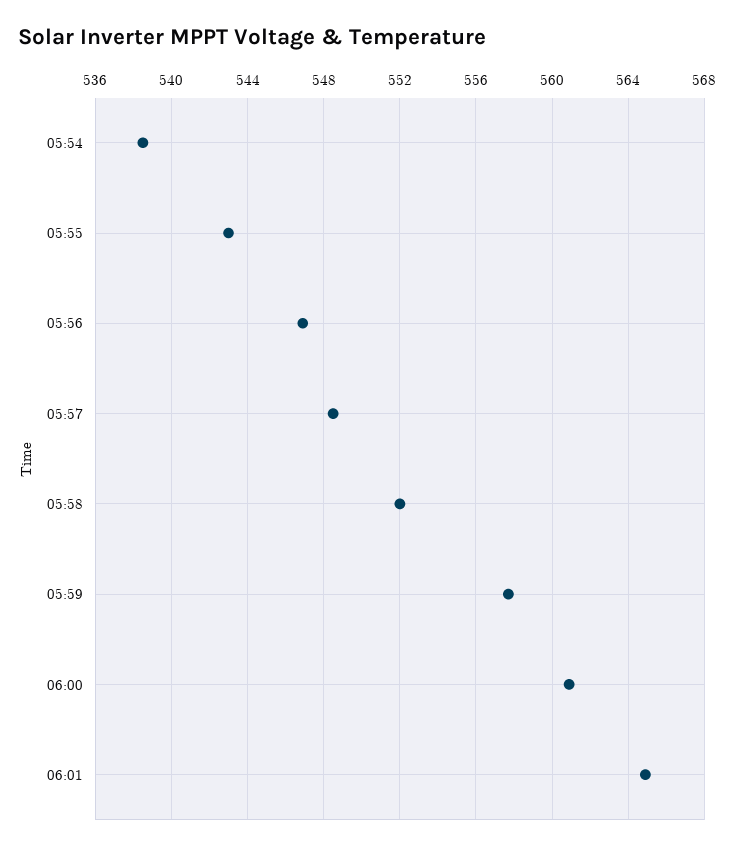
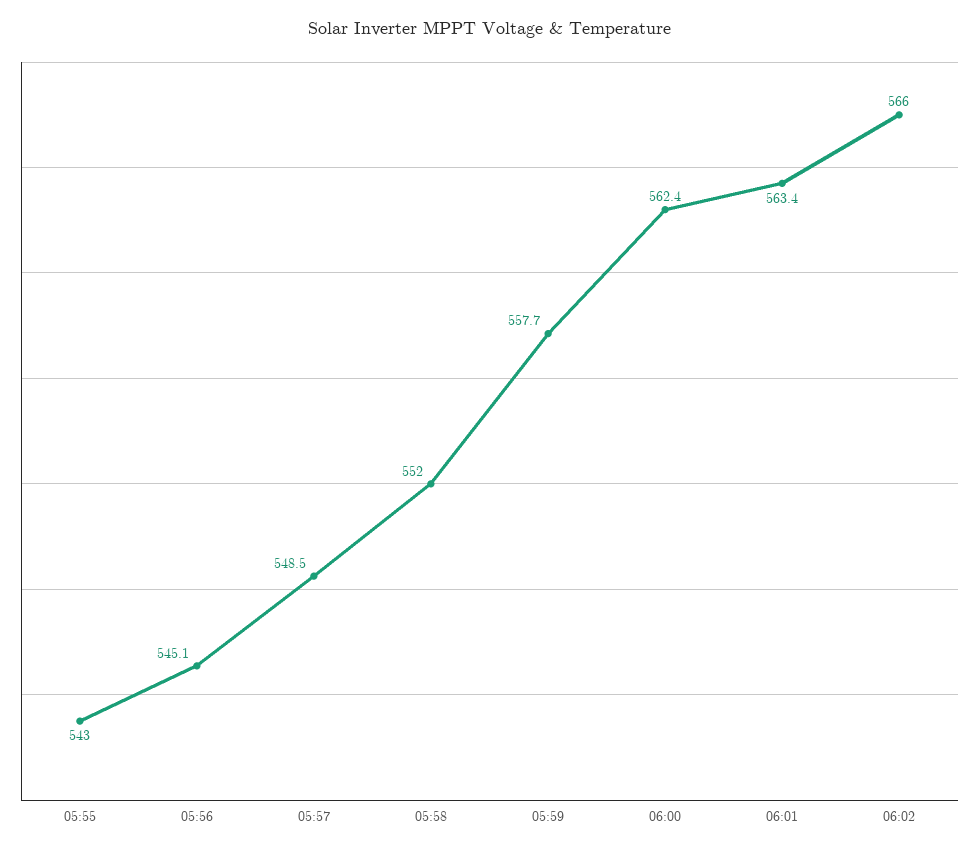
05:54: 538.5 -> none
05:56: 547 -> 545.1
06:00: 561 -> 562.4
06:01: 565 -> 563.4
06:02: none -> 566

